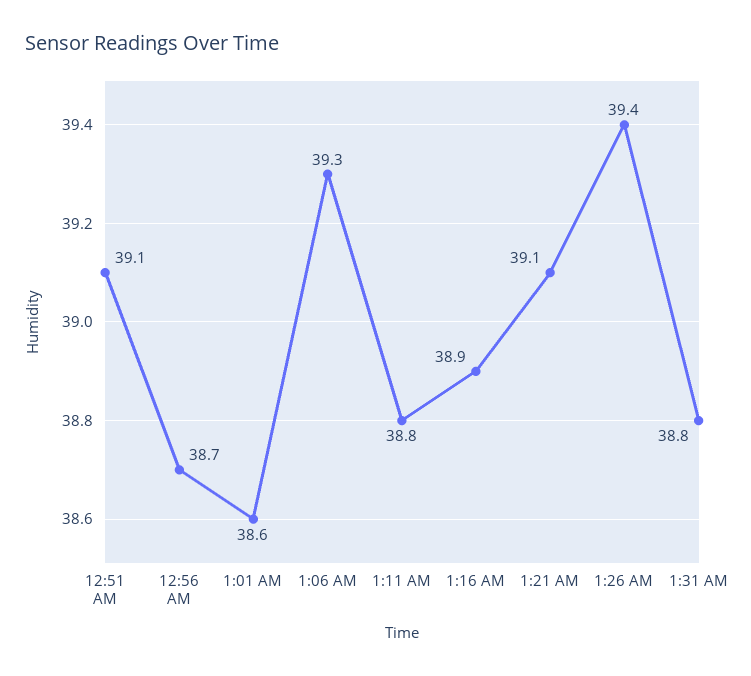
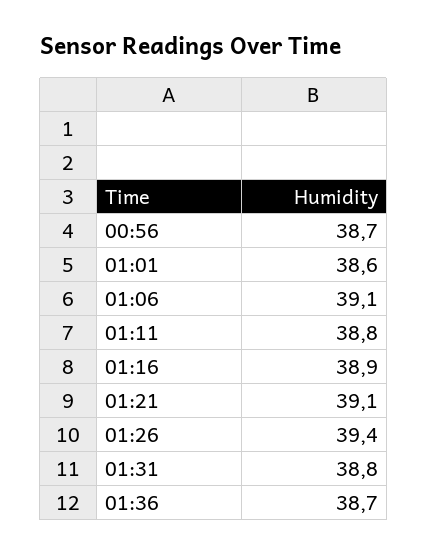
12:51 AM: 39.1 -> none
1:06 AM: 39.3 -> 39.1
01:36: none -> 38.7

